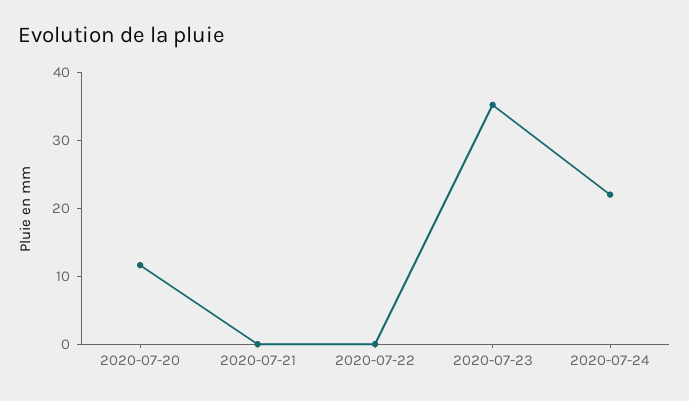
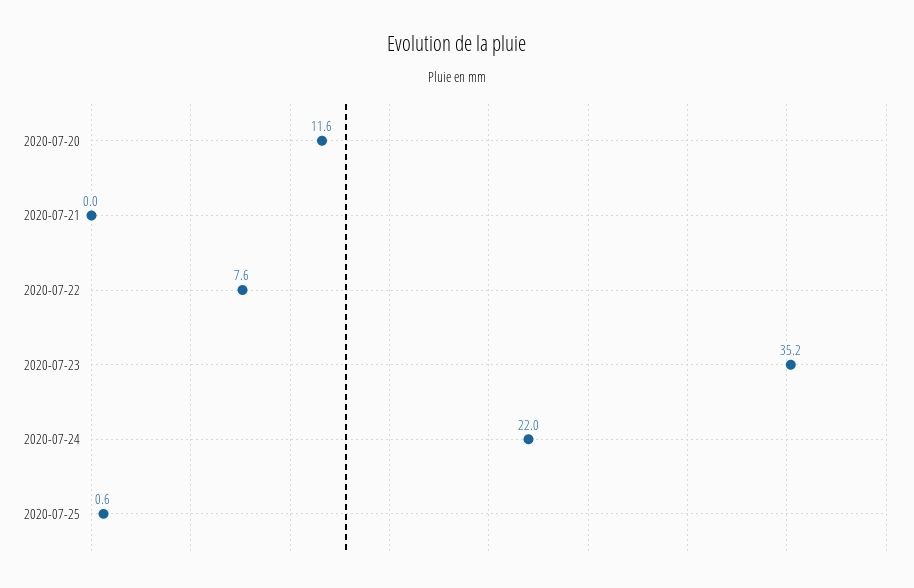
2020-07-22: 0 -> 7.6
2020-07-25: none -> 0.6

